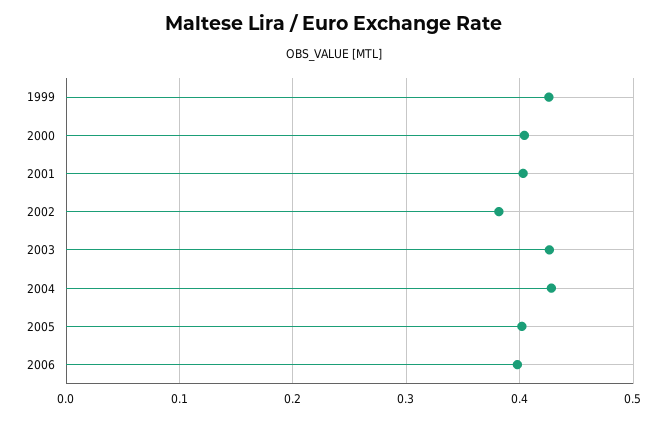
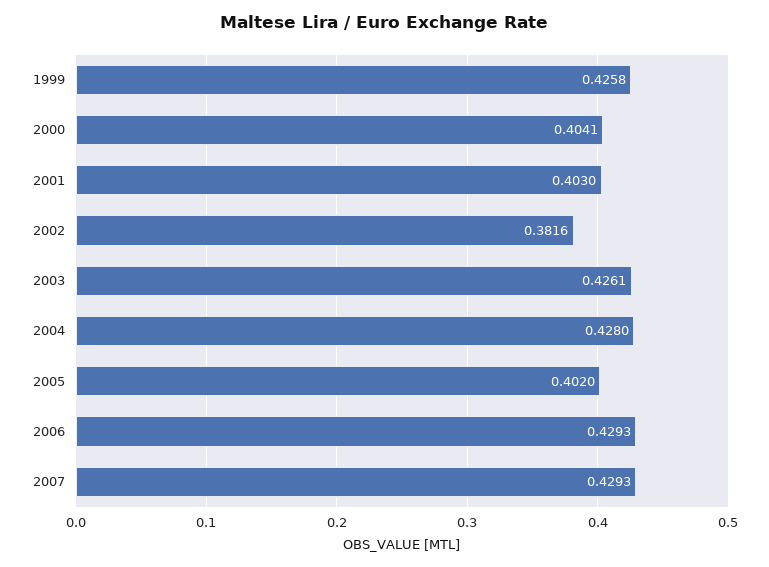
2006: 0.4 -> 0.4293
2007: none -> 0.4293

